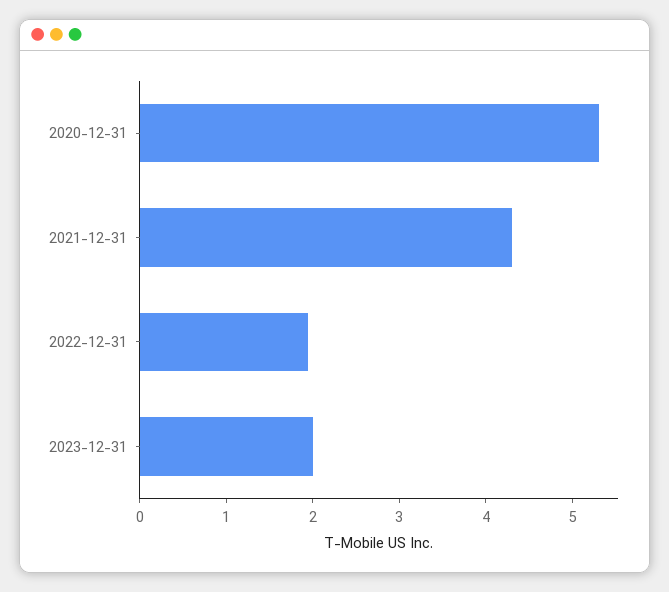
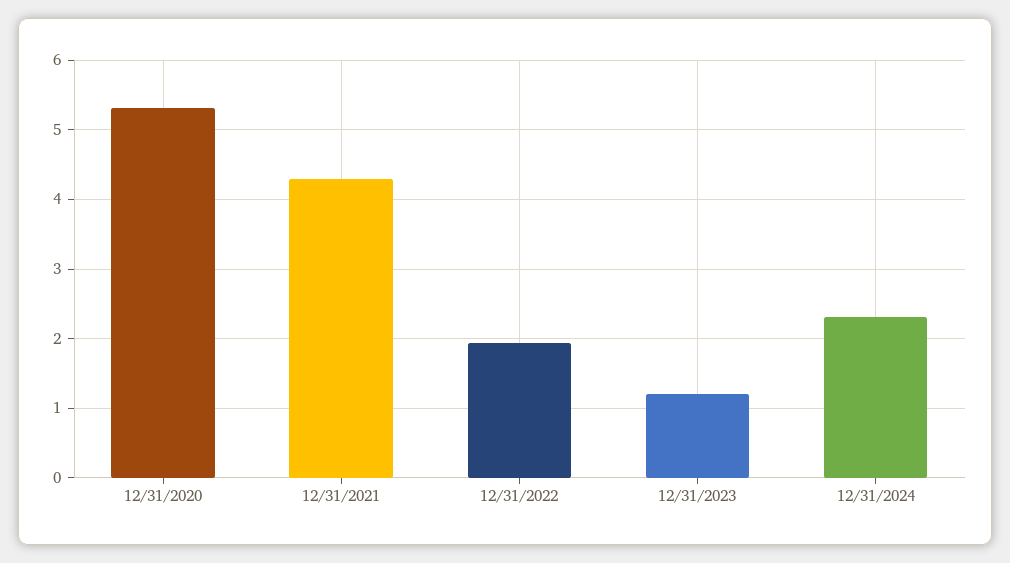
2023-12-31: 2 -> 1.2
12/31/2024: none -> 2.3

